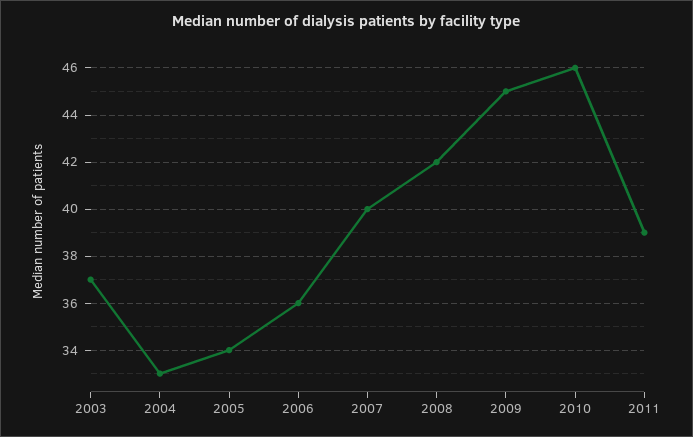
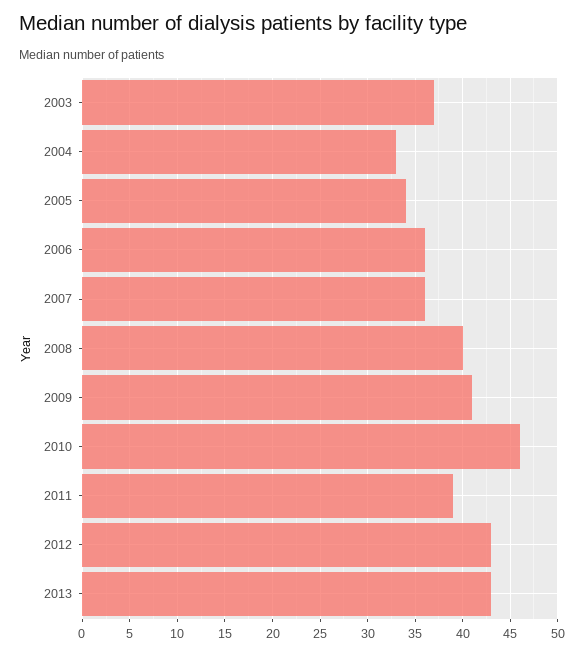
2007: 40 -> 36
2008: 42 -> 40
2009: 45 -> 41
2012: none -> 43
2013: none -> 43

